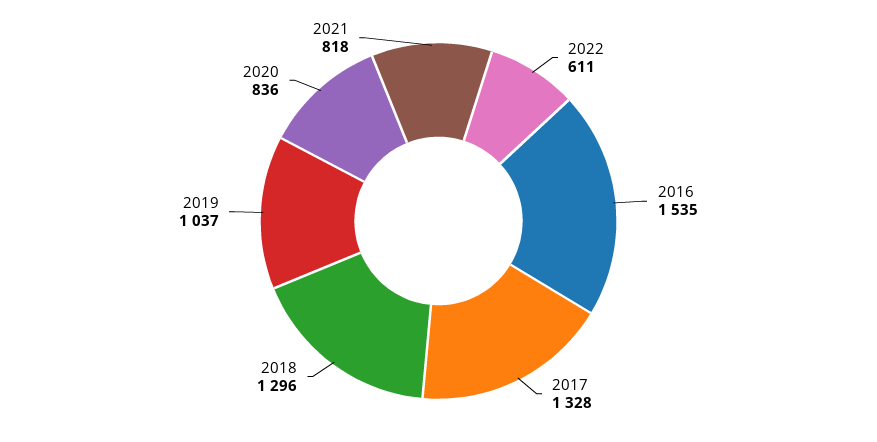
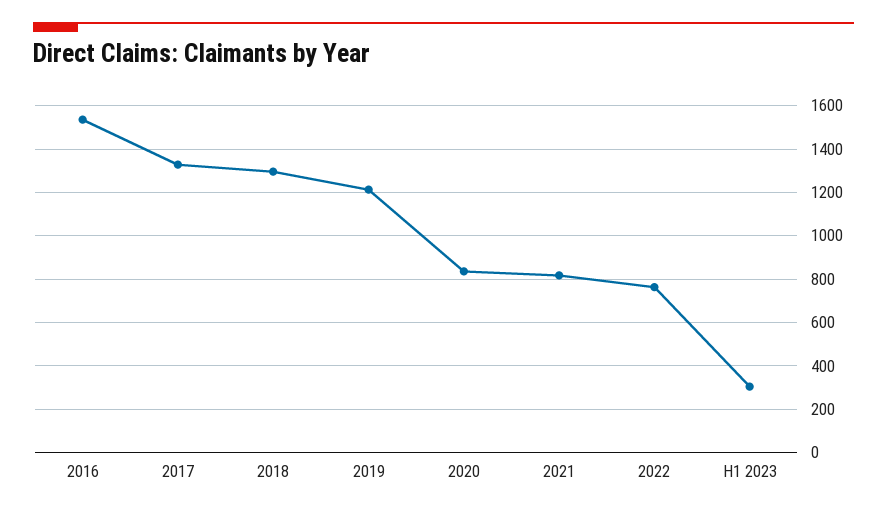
2022: 611 -> 750
2019: 1037 -> 1200
H1 2023: none -> 300

